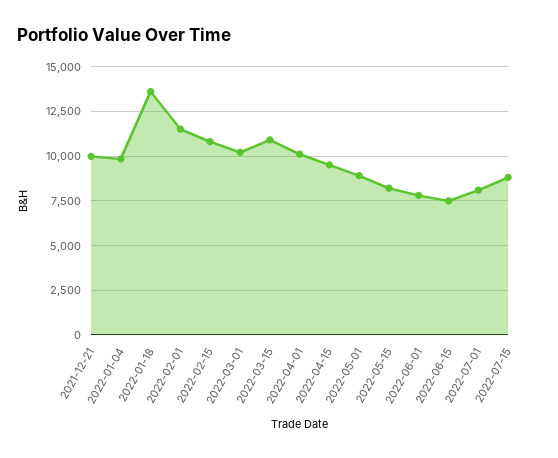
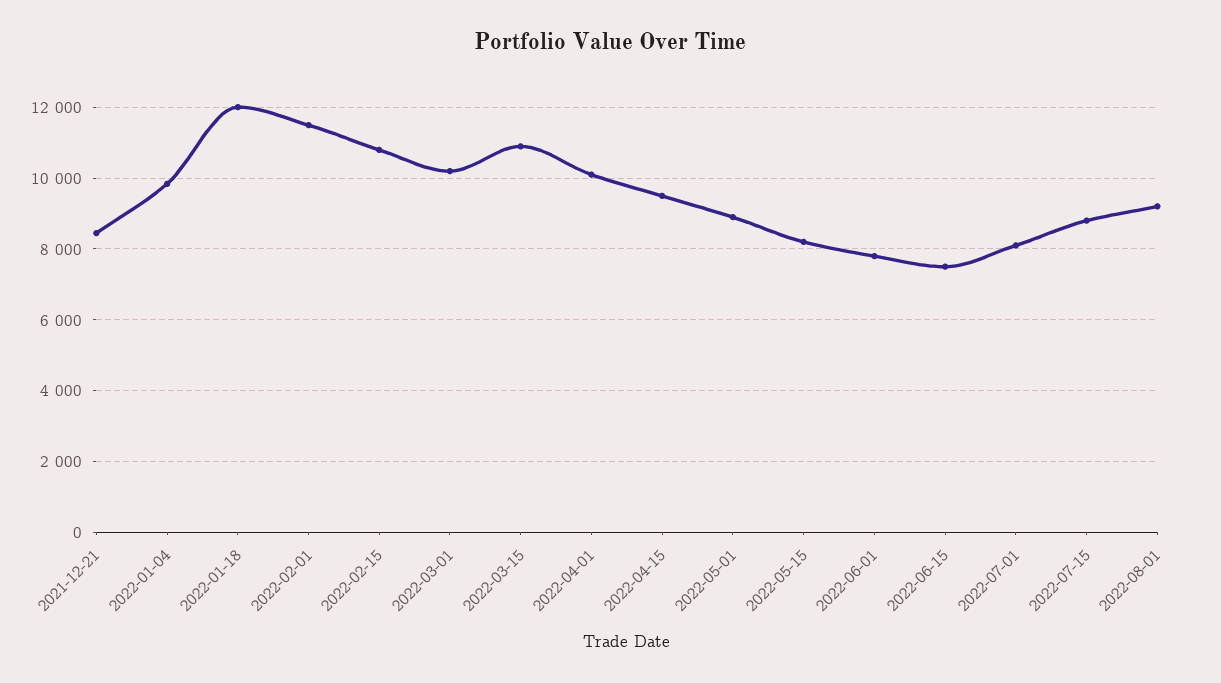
2021-12-21: 10000 -> 8400
2022-01-18: 13500 -> 12000
2022-08-01: none -> 9200

